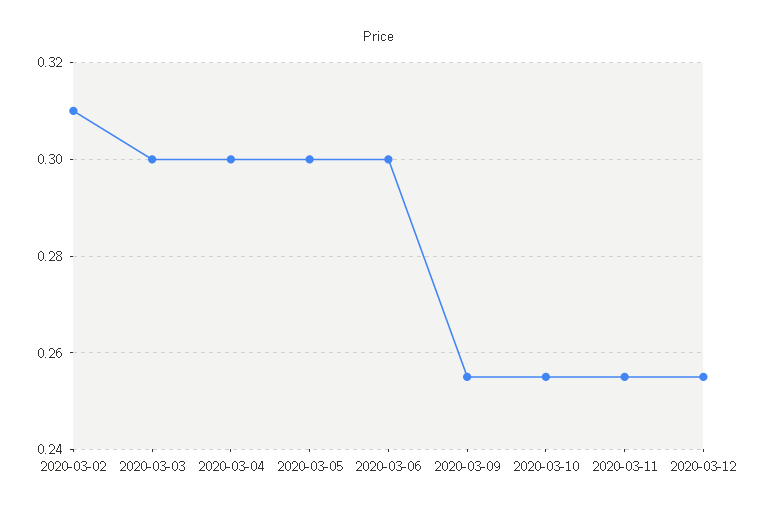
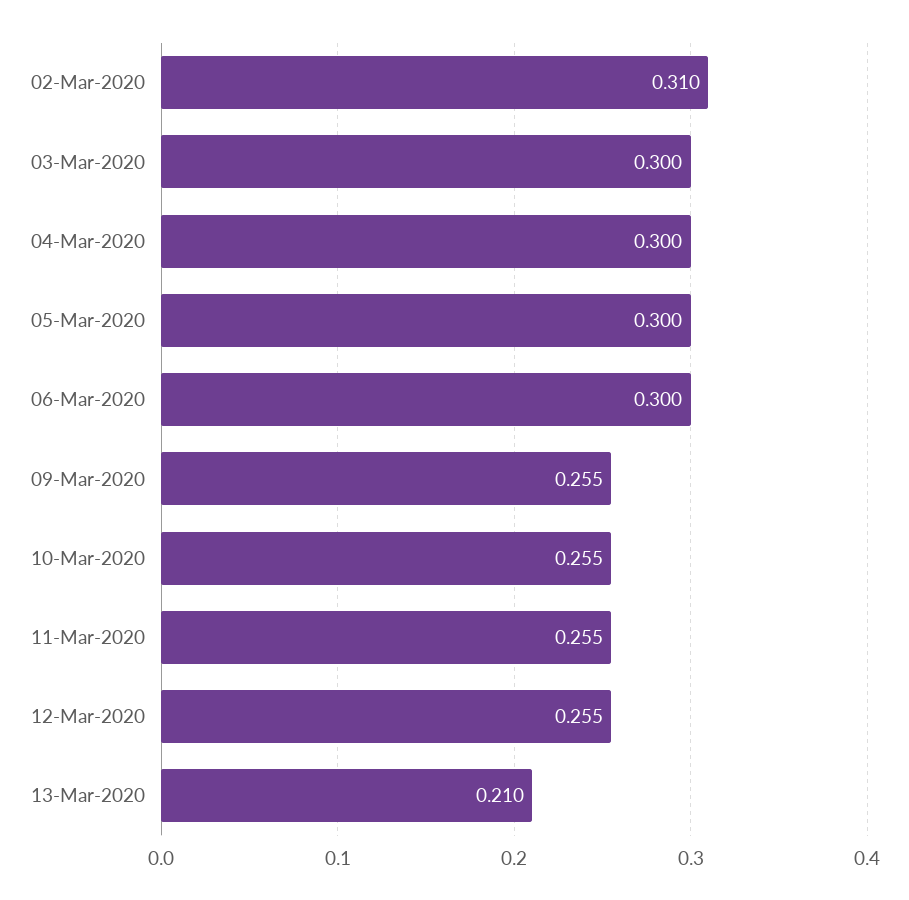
13-Mar-2020: none -> 0.21

